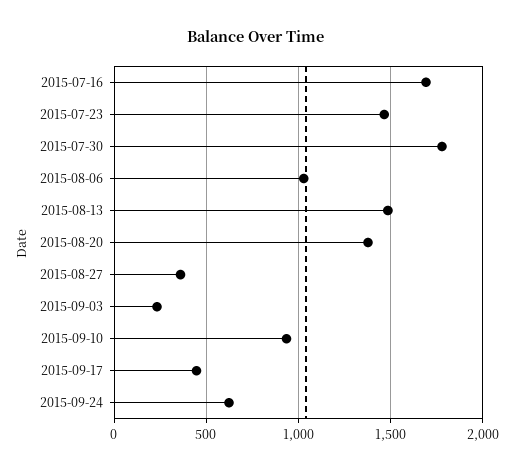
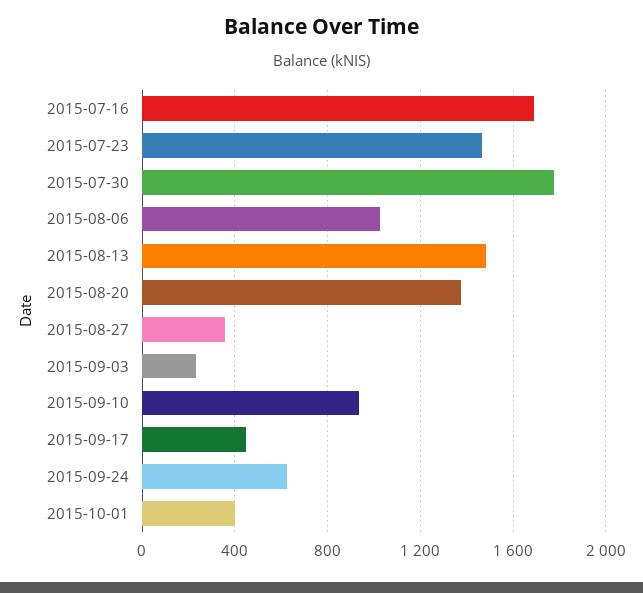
2015-10-01: none -> 400

